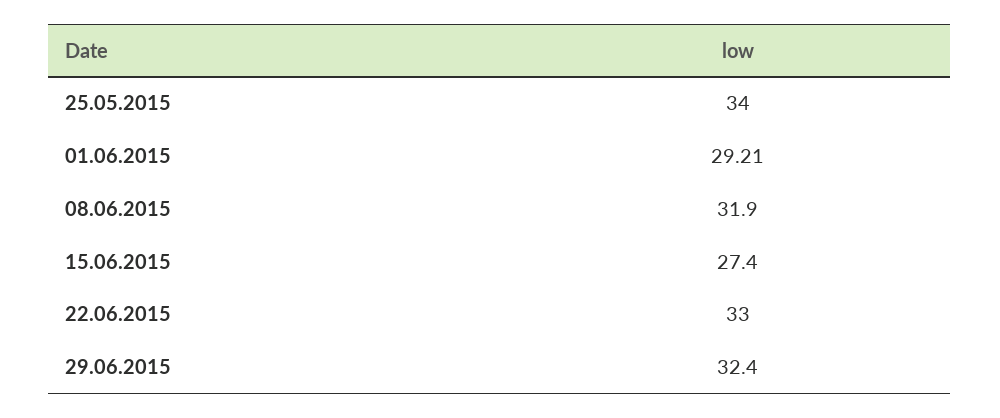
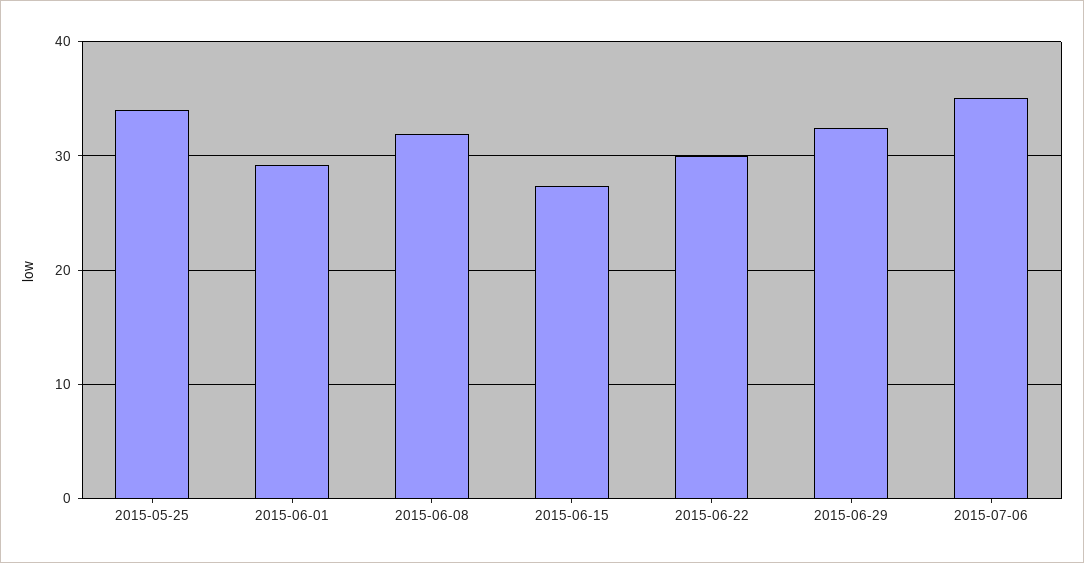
22.06.2015: 33 -> 30
2015-07-06: none -> 35

